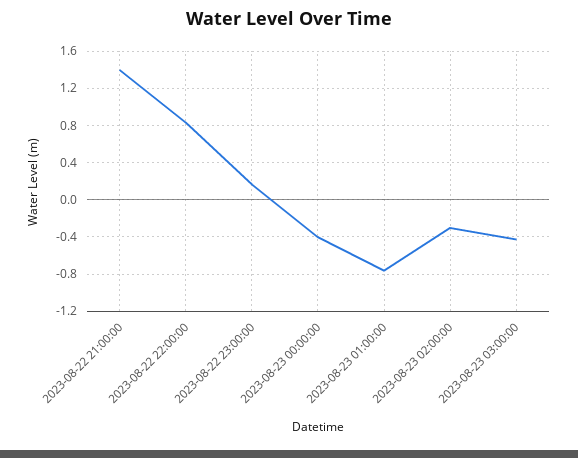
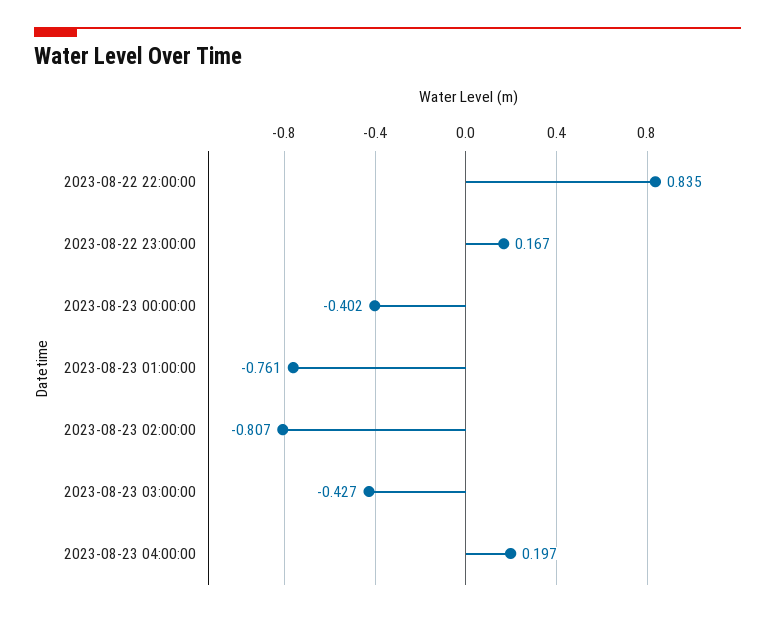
2023-08-22 21:00:00: 1.4 -> none
2023-08-23 02:00:00: -0.3 -> -0.807
2023-08-23 04:00:00: none -> 0.197

